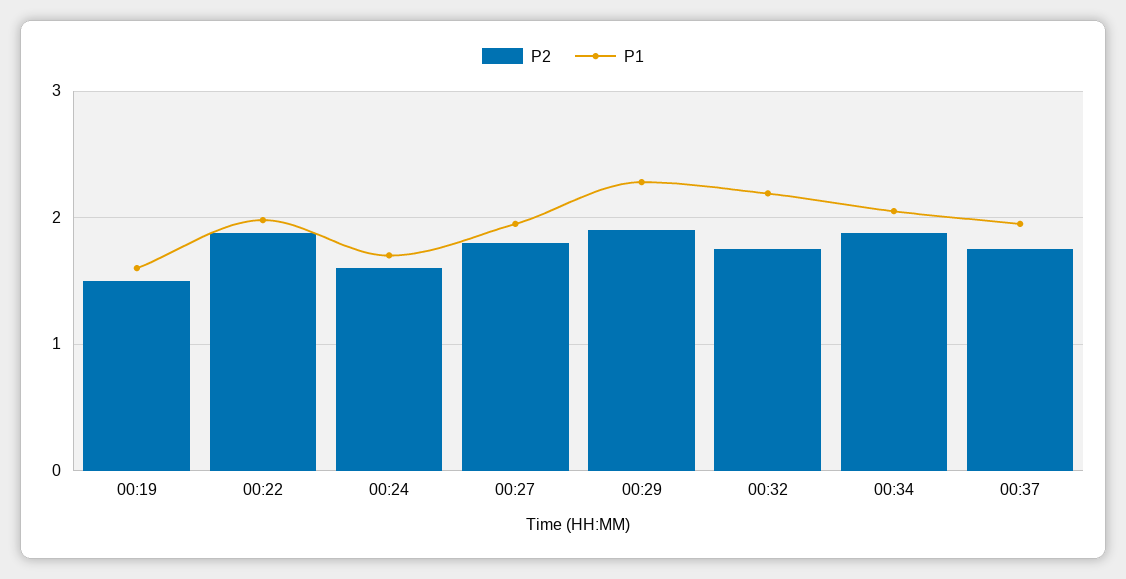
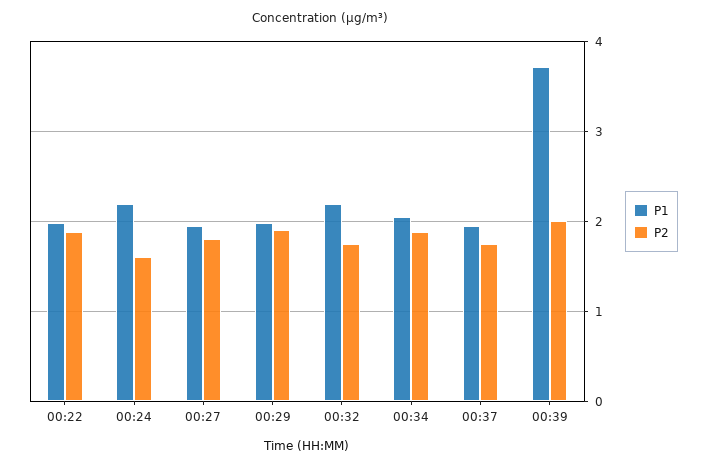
P2, 00:19: 1.5 -> none
P1, 00:19: 1.6 -> none
P1, 00:24: 1.7 -> 2.2
P1, 00:29: 2.3 -> 2
P1, 00:39: none -> 3.7
P2, 00:39: none -> 2

